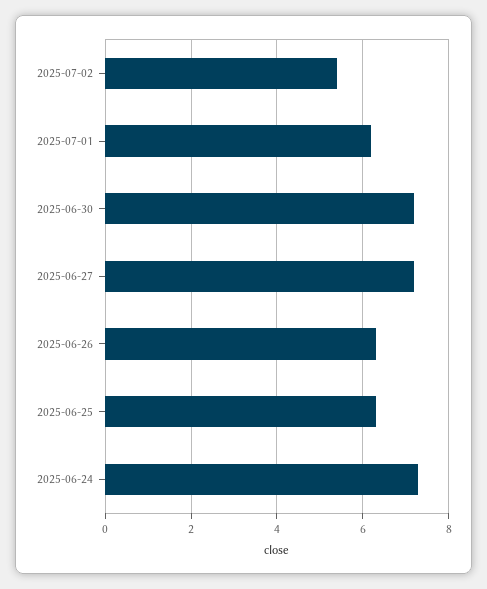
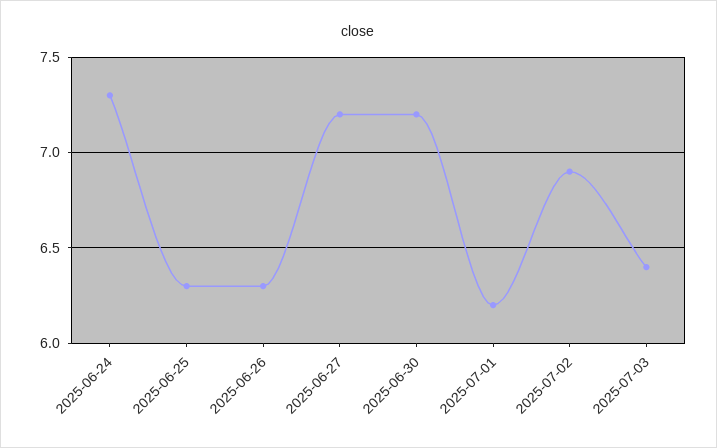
2025-07-02: 5.5 -> 6.9
2025-07-03: none -> 6.4

